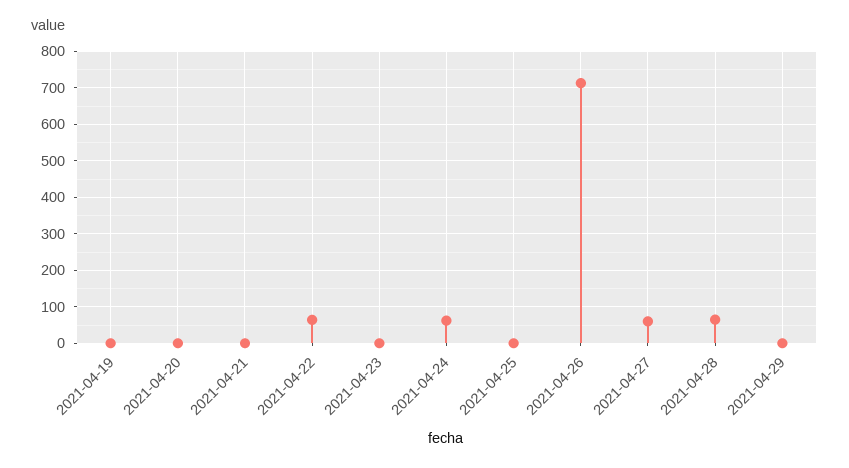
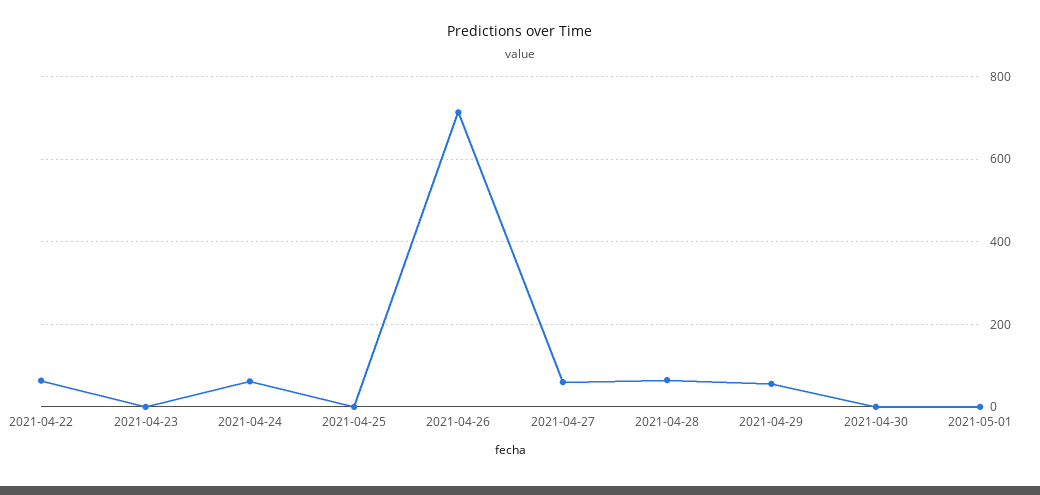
2021-04-19: 0 -> none
2021-04-20: 0 -> none
2021-04-21: 0 -> none
2021-04-29: 0 -> 60
2021-04-30: none -> 0
2021-05-01: none -> 0

